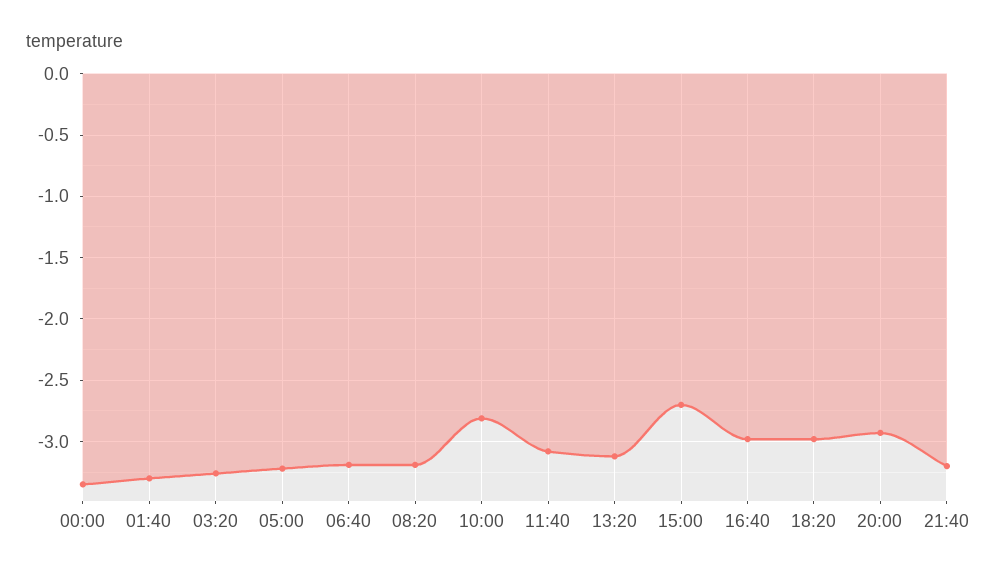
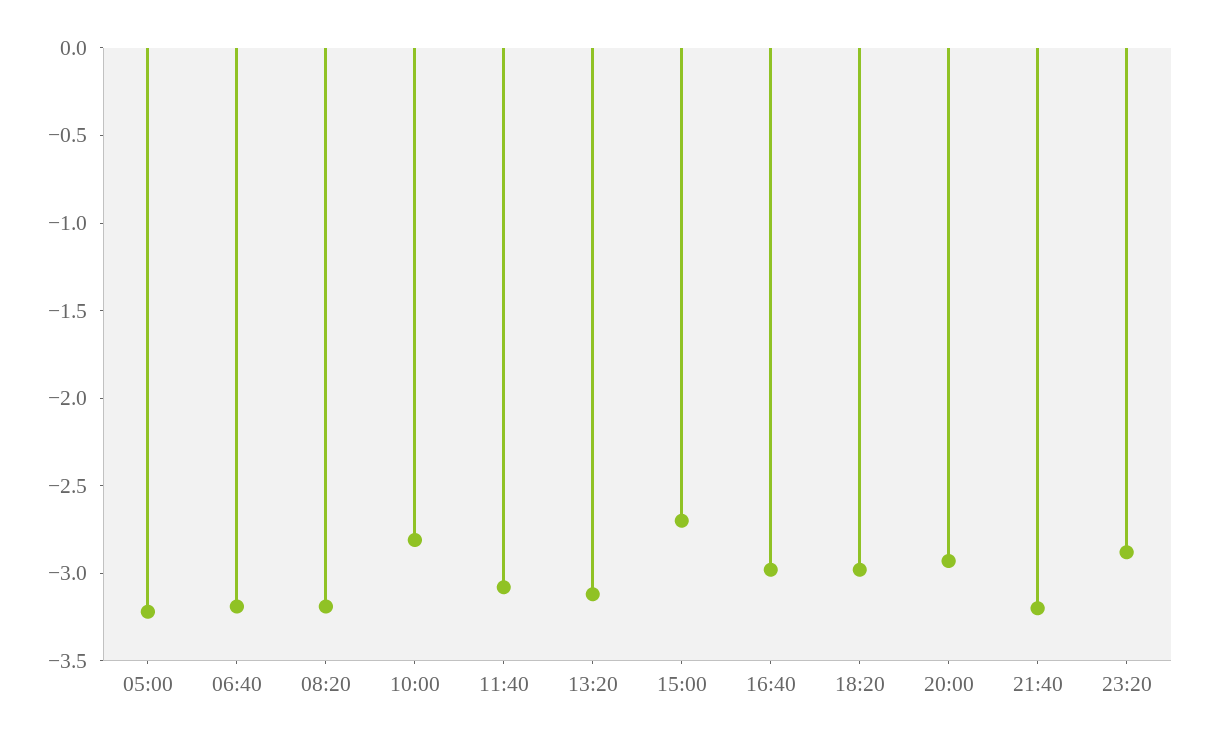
00:00: -3.35 -> none
01:40: -3.3 -> none
03:20: -3.25 -> none
23:20: none -> -2.9

